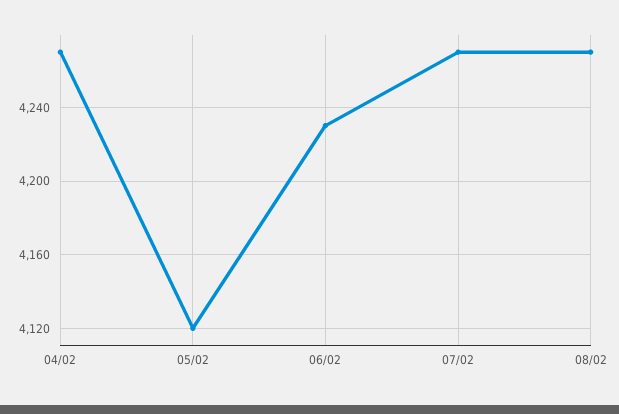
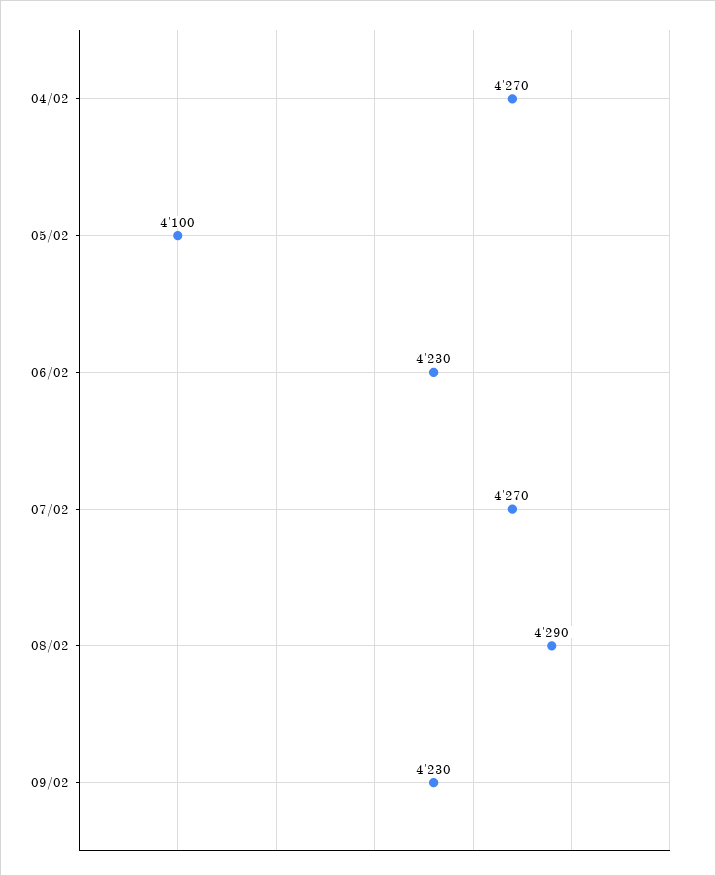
05/02: 4120 -> 4100
08/02: 4270 -> 4290
09/02: none -> 4230

